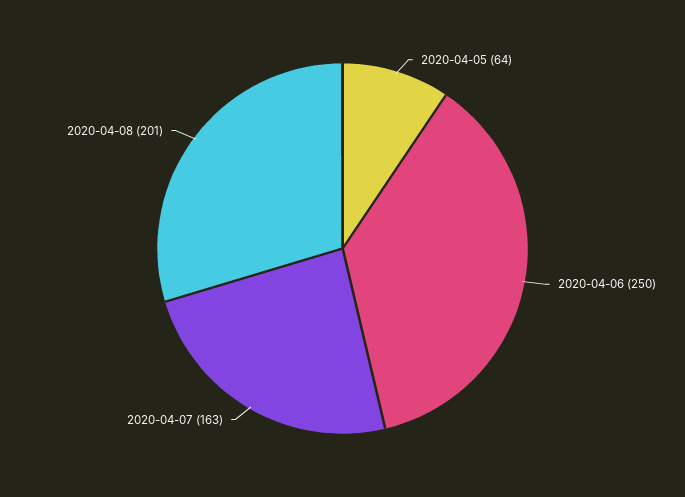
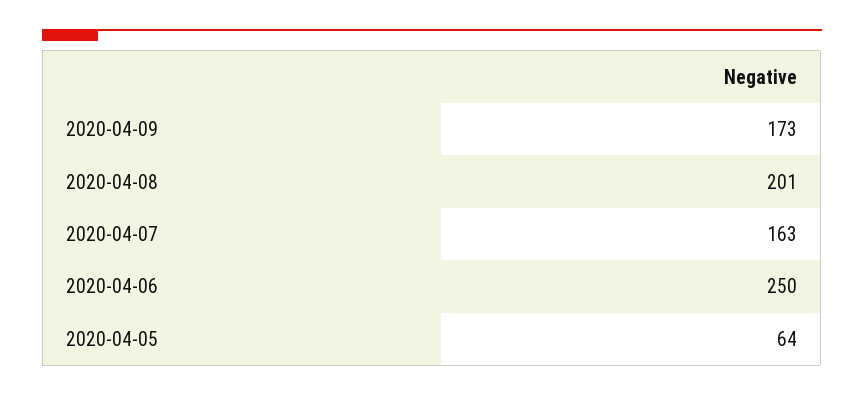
2020-04-09: none -> 173

